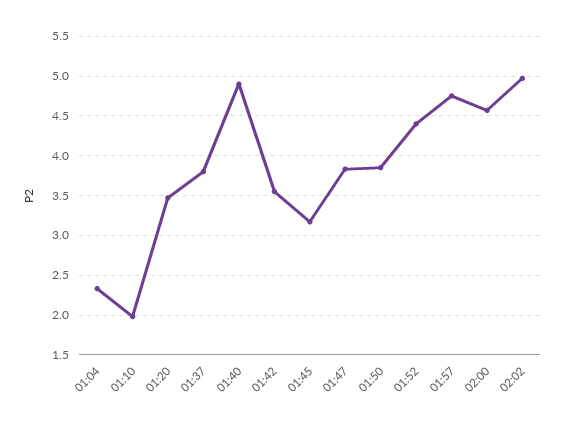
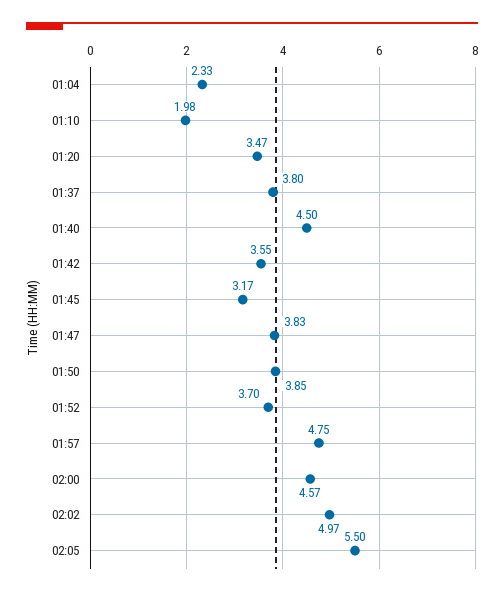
01:40: 4.9 -> 4.5
01:52: 4.4 -> 3.7
02:05: none -> 5.5

